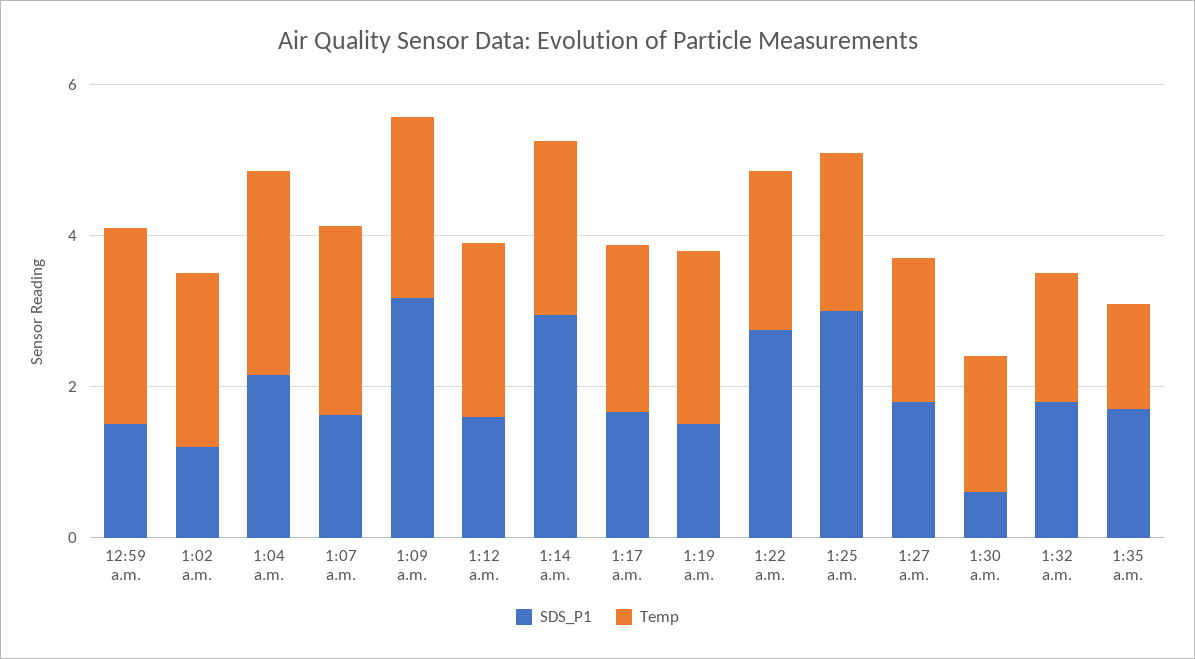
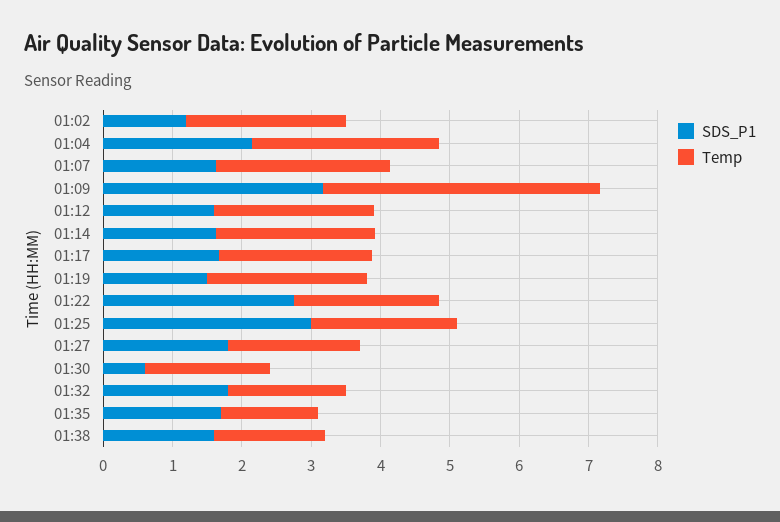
SDS_P1, 12:59 a.m.: 1.5 -> none
Temp, 12:59 a.m.: 2.5 -> none
Temp, 1:09 a.m.: 2.5 -> 4
SDS_P1, 1:14 a.m.: 3 -> 1.6
SDS_P1, 01:38: none -> 1.6
Temp, 01:38: none -> 1.6

